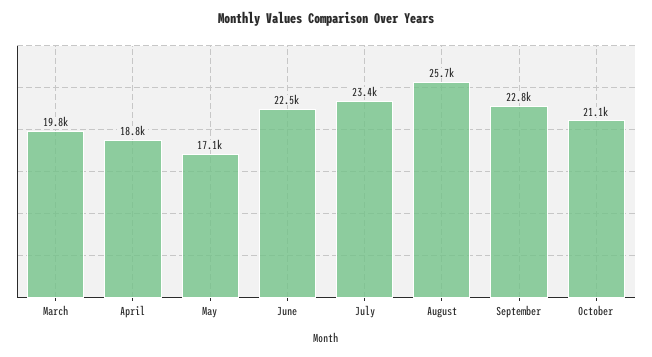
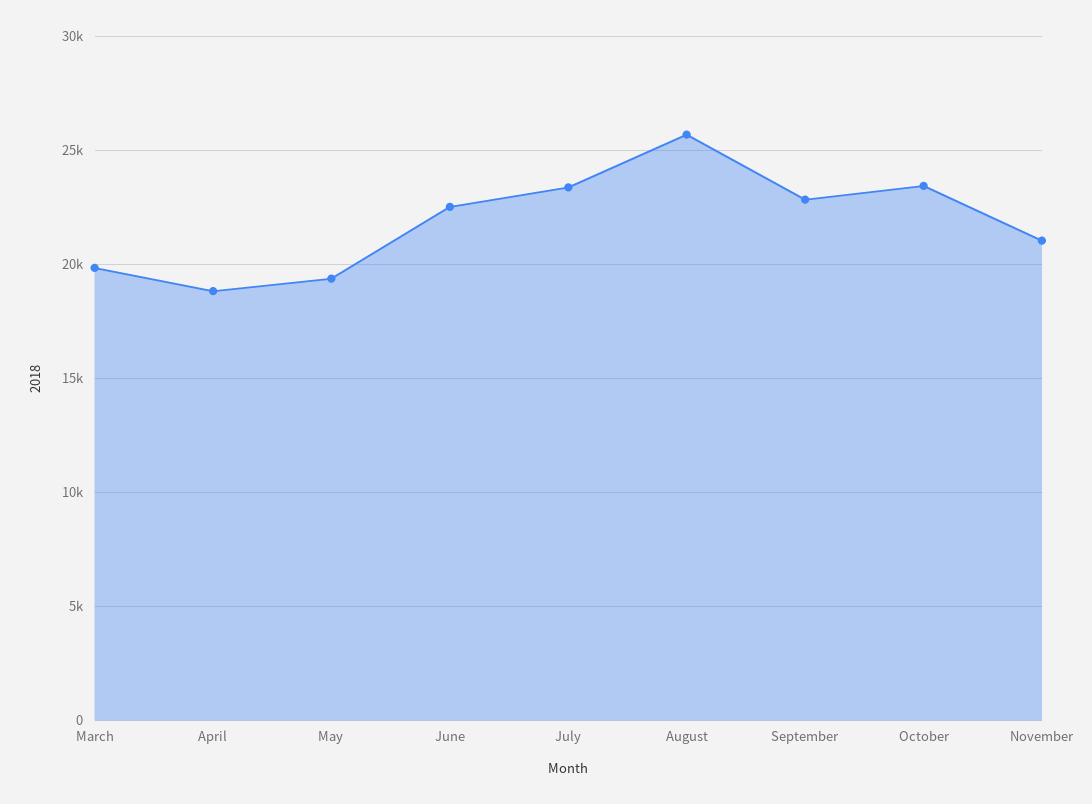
May: 17100 -> 19500
October: 21100 -> 23500
November: none -> 21000

